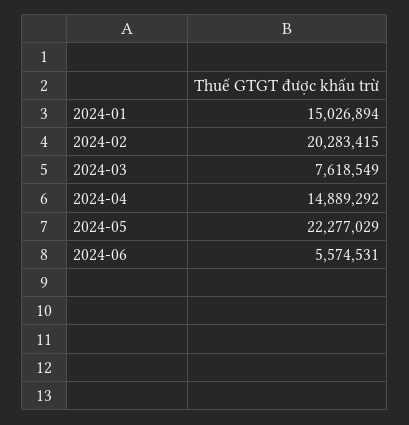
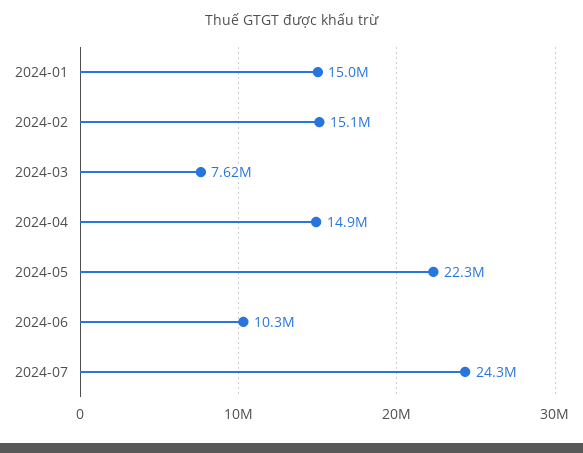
2024-02: 20283415 -> 15100000
2024-06: 5574531 -> 10300000
2024-07: none -> 24300000

